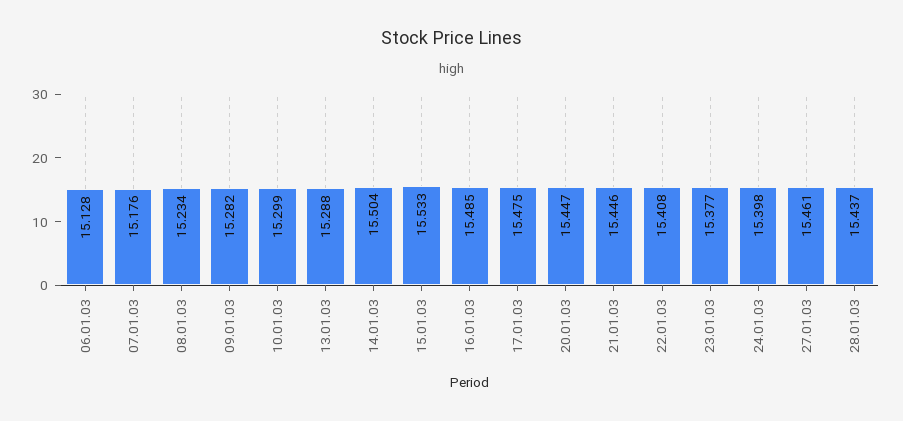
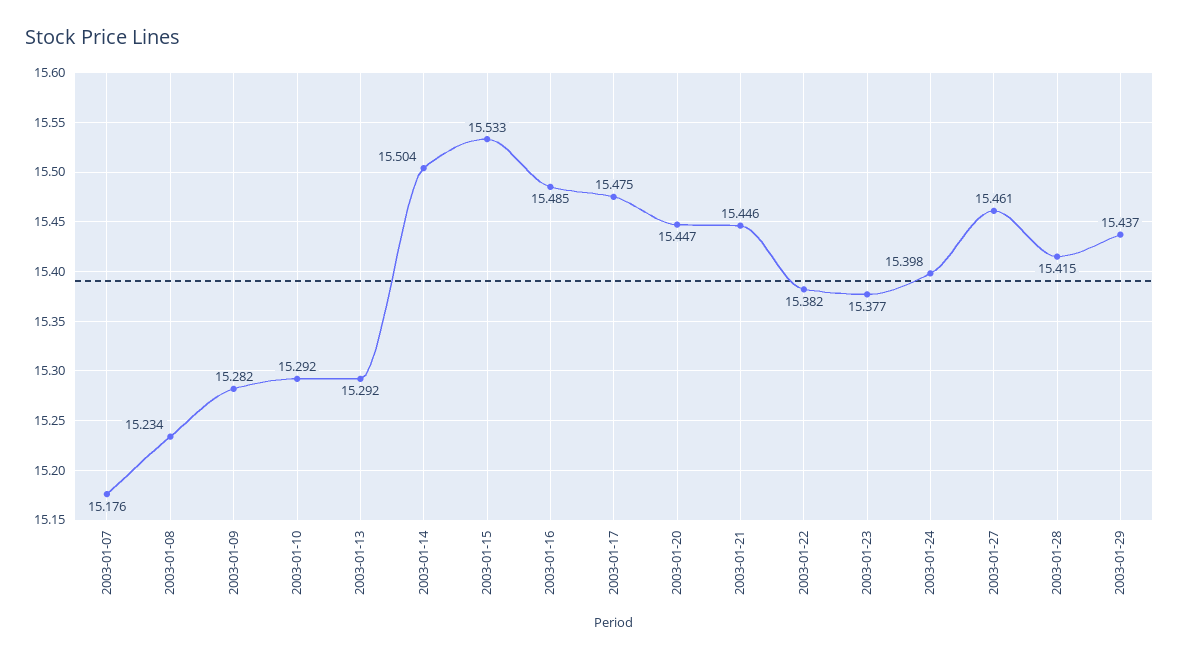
06.01.03: 15.128 -> none
10.01.03: 15.299 -> 15.292
13.01.03: 15.288 -> 15.292
22.01.03: 15.408 -> 15.382
28.01.03: 15.437 -> 15.415
2003-01-29: none -> 15.437

